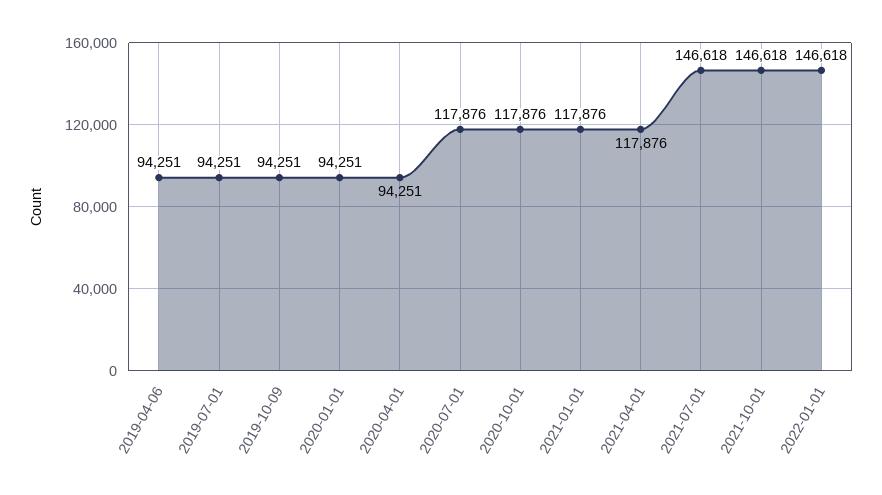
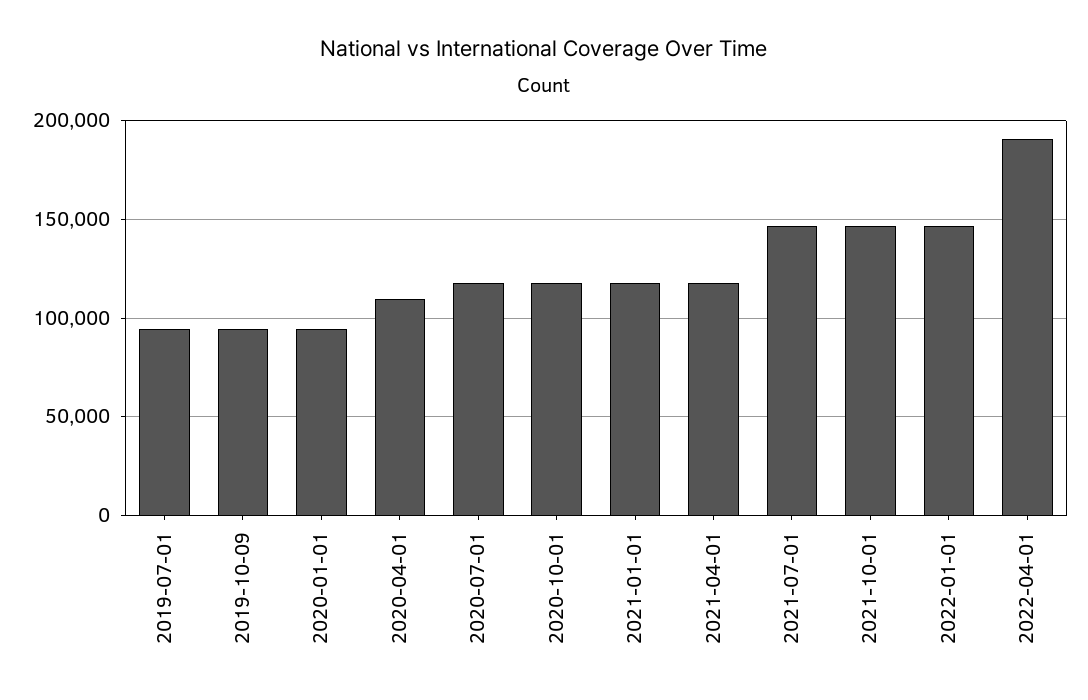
2019-04-06: 94251 -> none
2020-04-01: 94251 -> 110000
2022-04-01: none -> 190000

